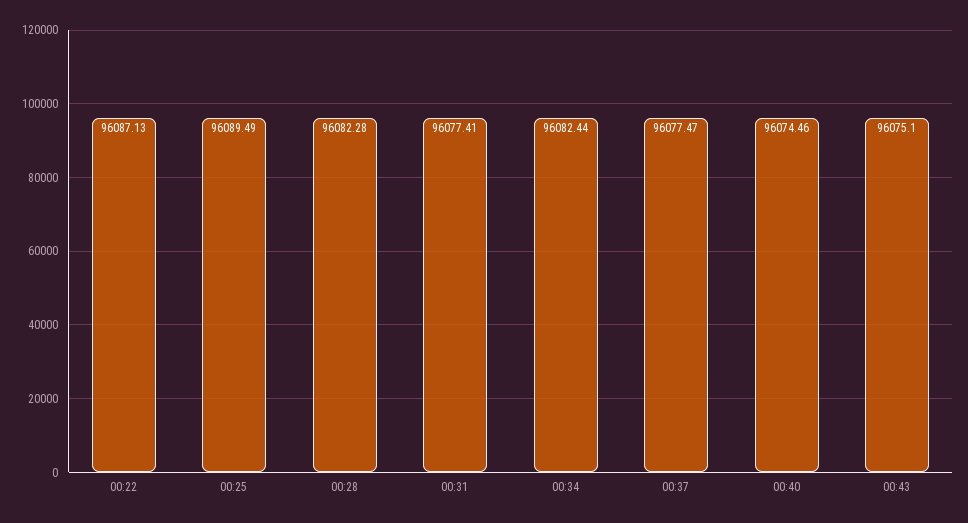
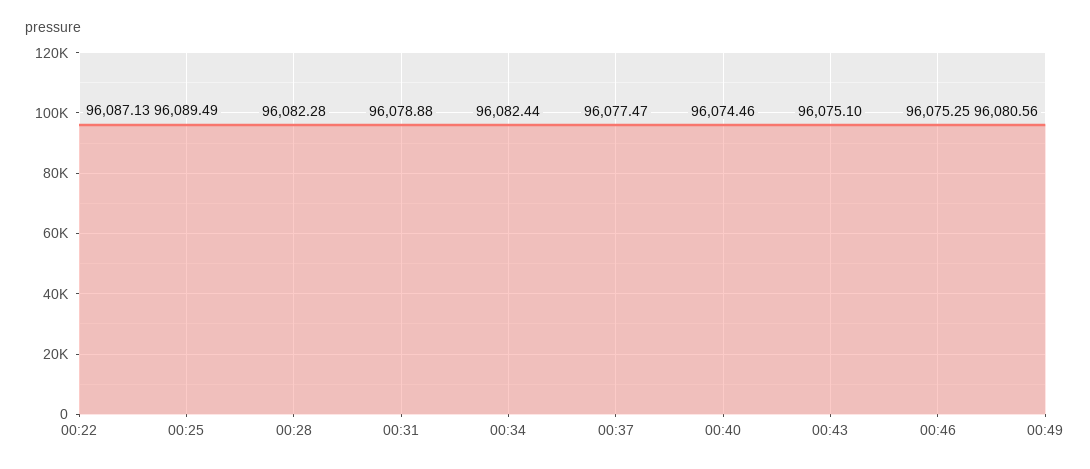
00:31: 96077.41 -> 96078.88
00:46: none -> 96075.25
00:49: none -> 96080.56

